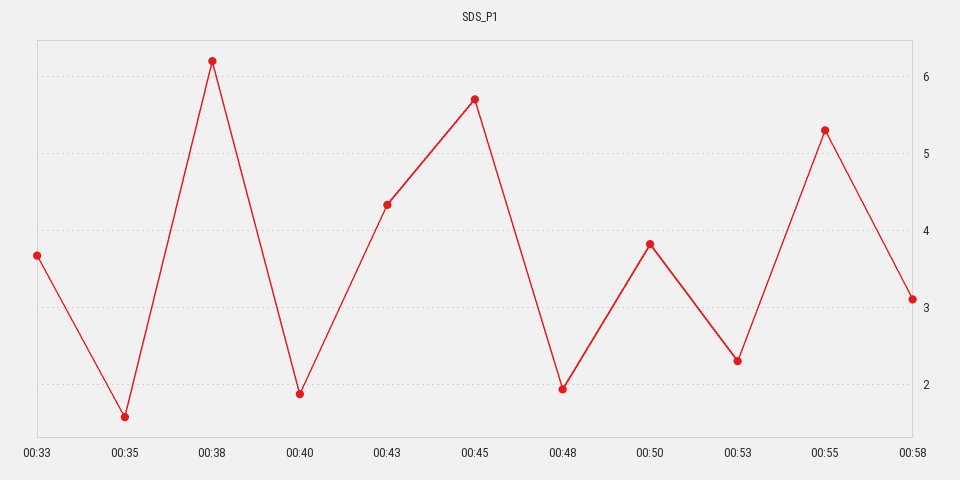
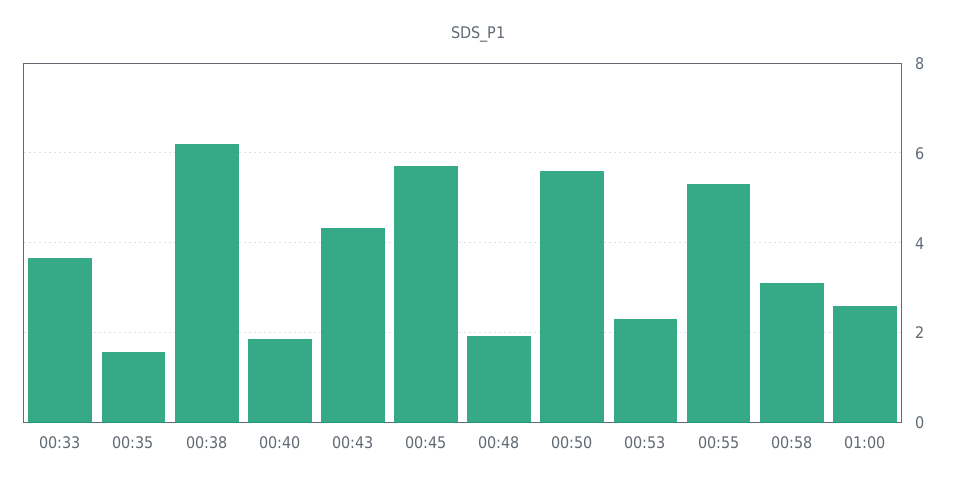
00:50: 3.8 -> 5.6
01:00: none -> 2.6

